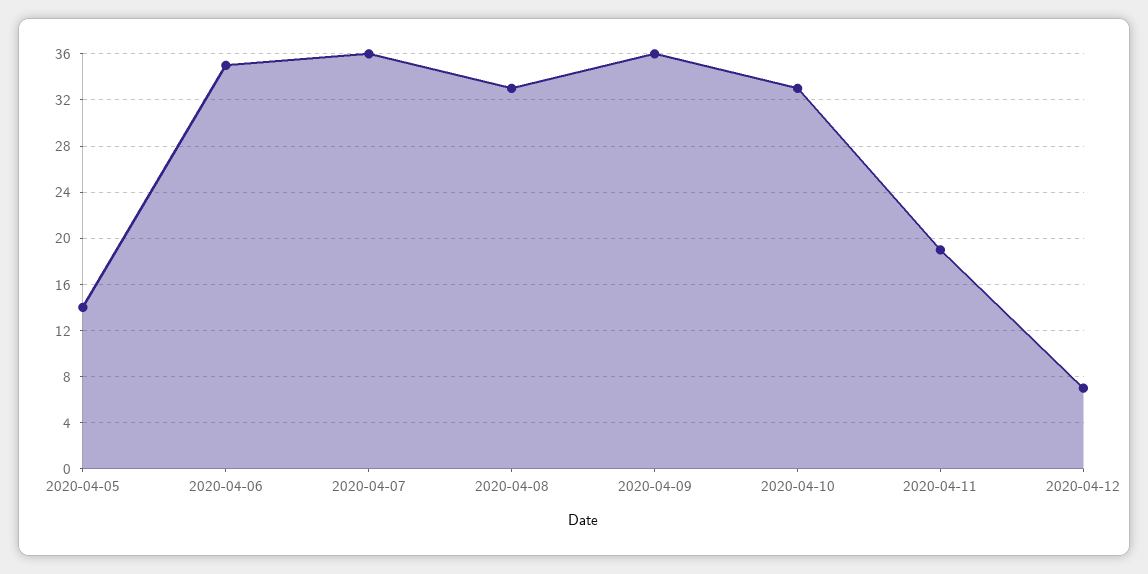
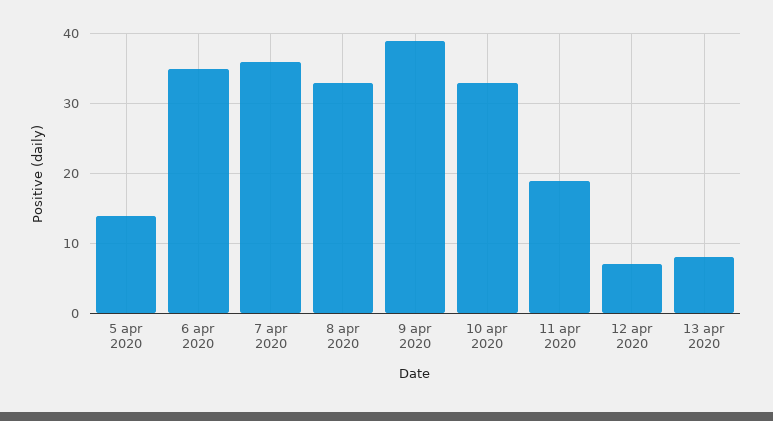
2020-04-09: 36 -> 39
13 apr 2020: none -> 8

